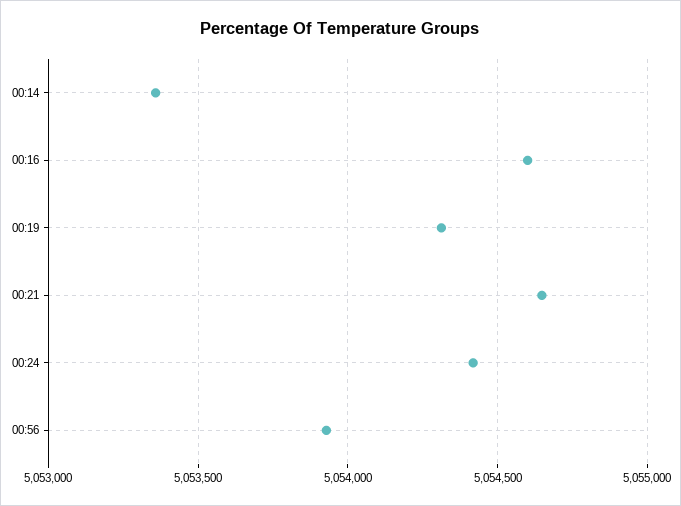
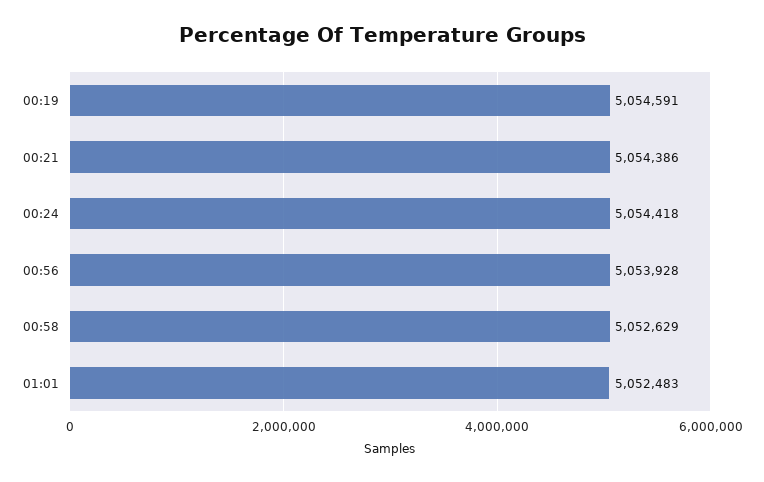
00:14: 5053350 -> none
00:16: 5054600 -> none
00:19: 5054300 -> 5054591
00:21: 5054650 -> 5054386
00:58: none -> 5052629
01:01: none -> 5052483

